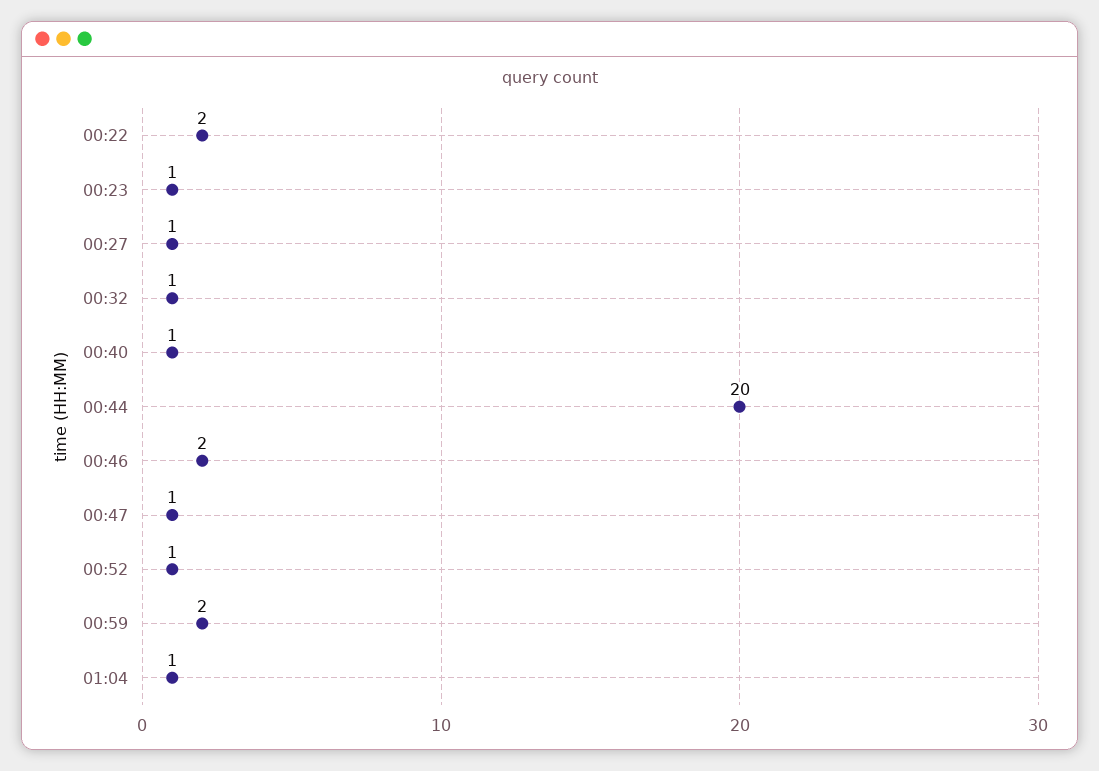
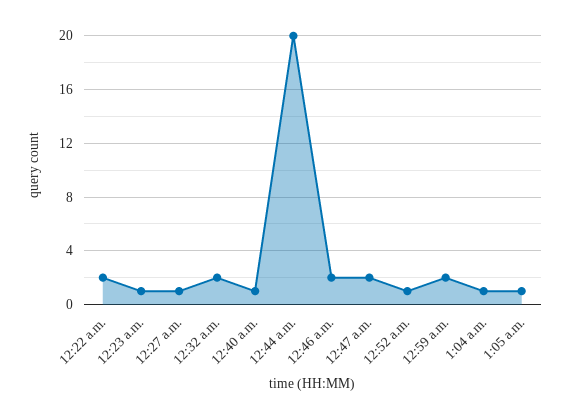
00:32: 1 -> 2
00:47: 1 -> 2
1:05 a.m.: none -> 1

